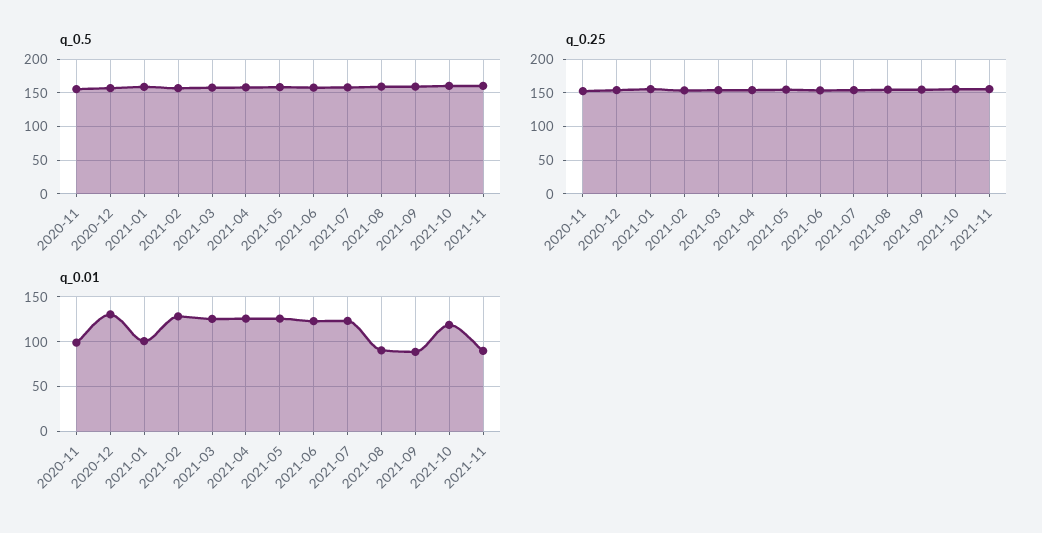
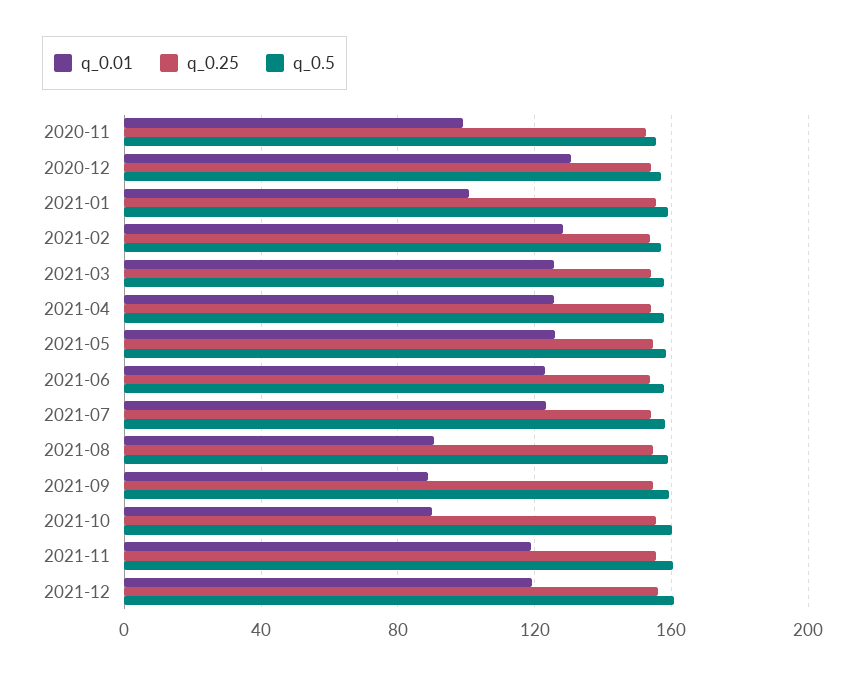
q_0.01, 2021-10: 120 -> 90
q_0.01, 2021-11: 90 -> 120
q_0.01, 2021-12: none -> 120
q_0.25, 2021-12: none -> 155
q_0.5, 2021-12: none -> 160

